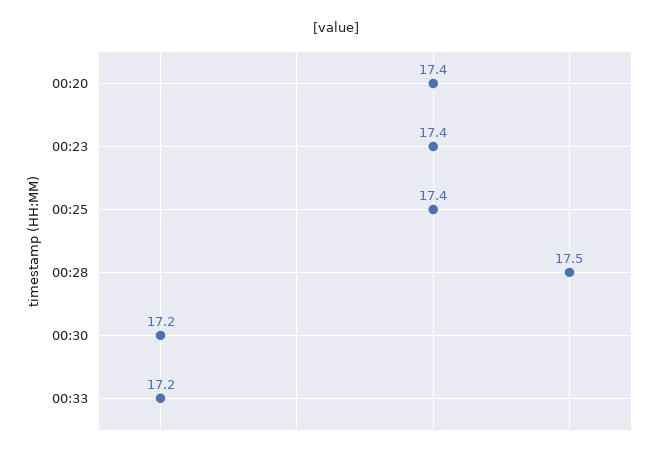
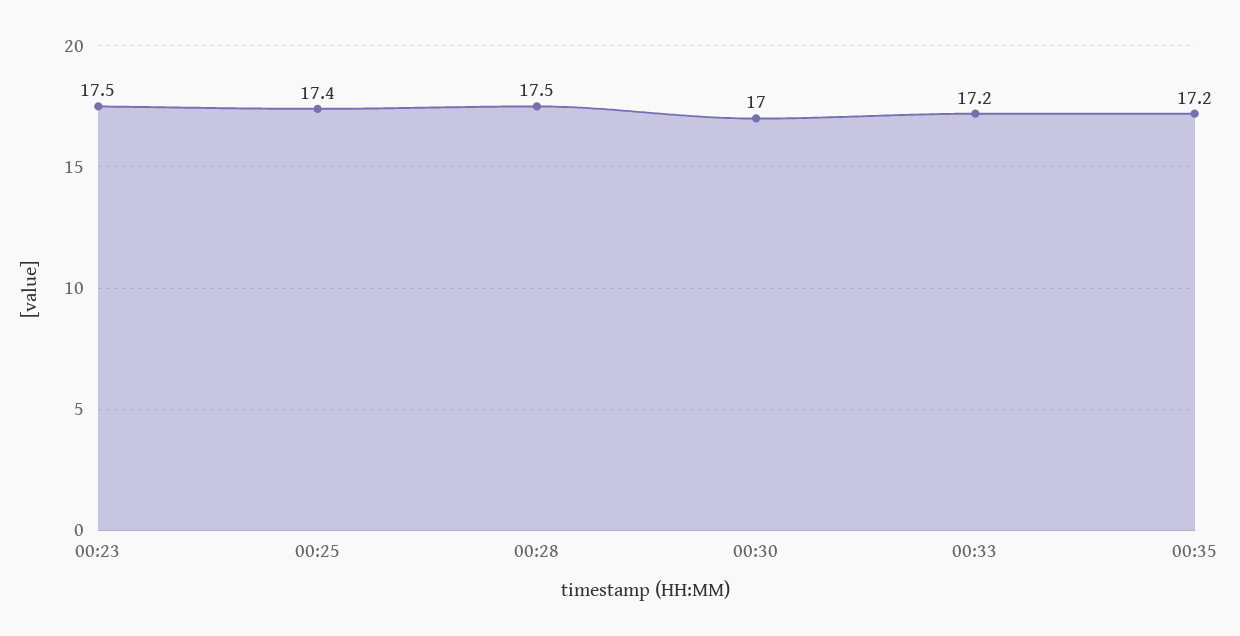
00:20: 17.4 -> none
00:23: 17.4 -> 17.5
00:30: 17.2 -> 17
00:35: none -> 17.2

